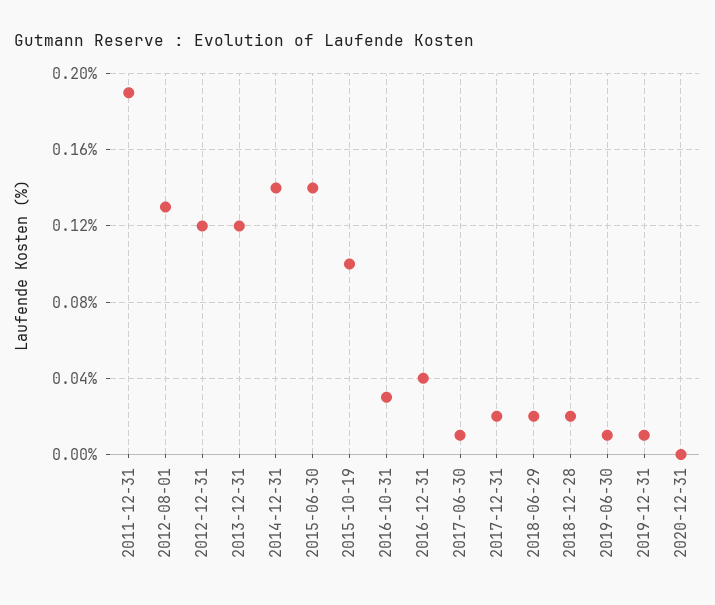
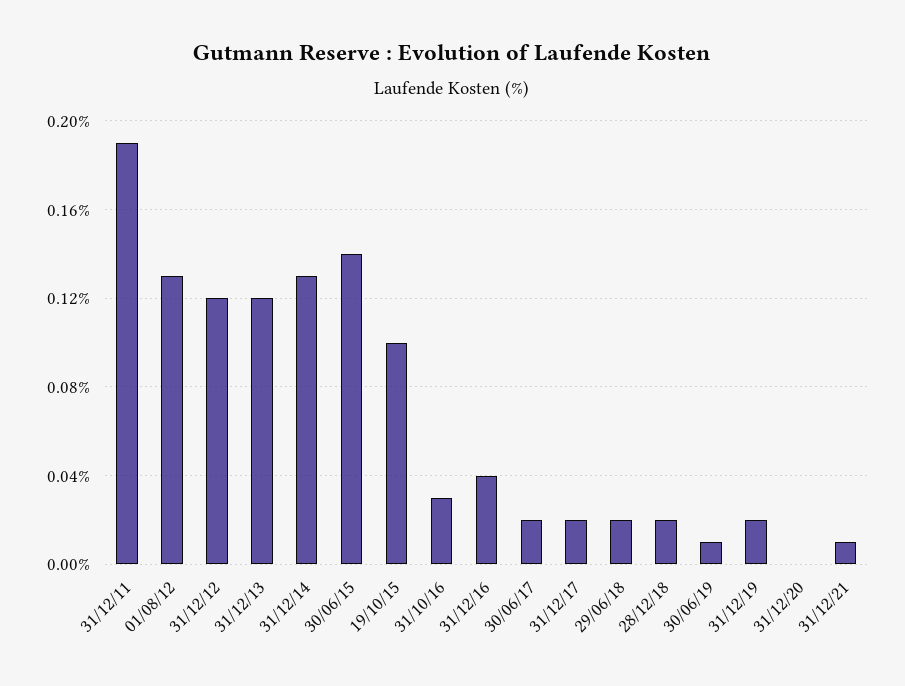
2014-12-31: 0.14 -> 0.13
2017-06-30: 0.01 -> 0.02
2019-12-31: 0.01 -> 0.02
31/12/21: none -> 0.01

